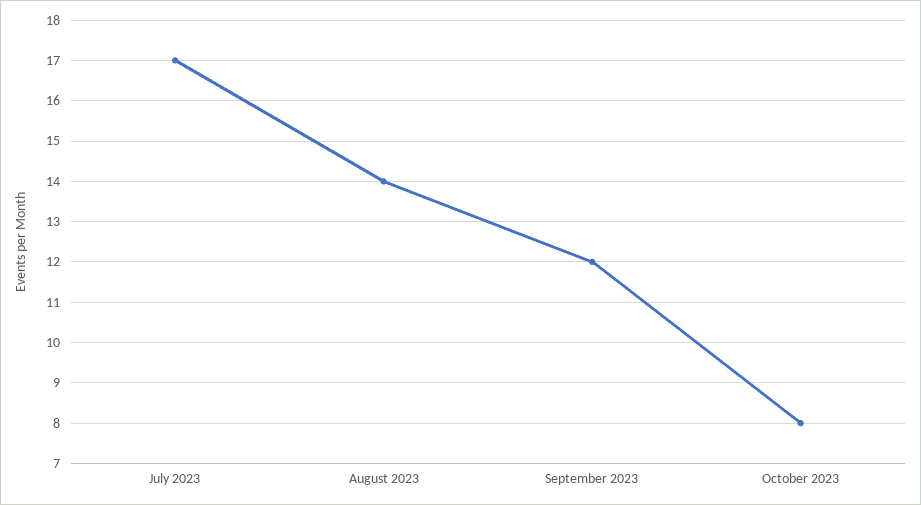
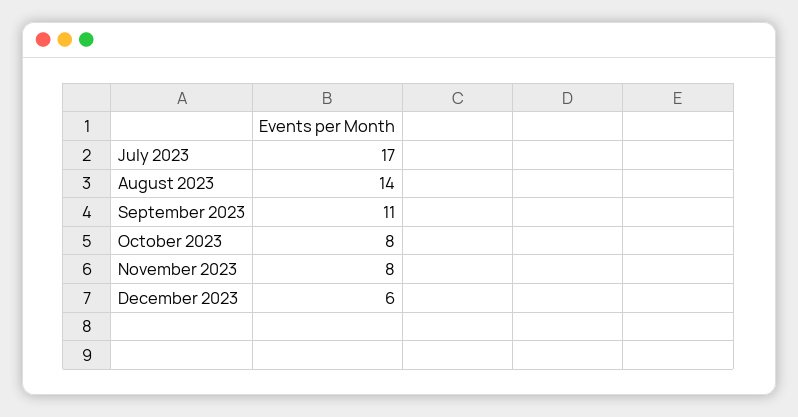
September 2023: 12 -> 11
November 2023: none -> 8
December 2023: none -> 6

